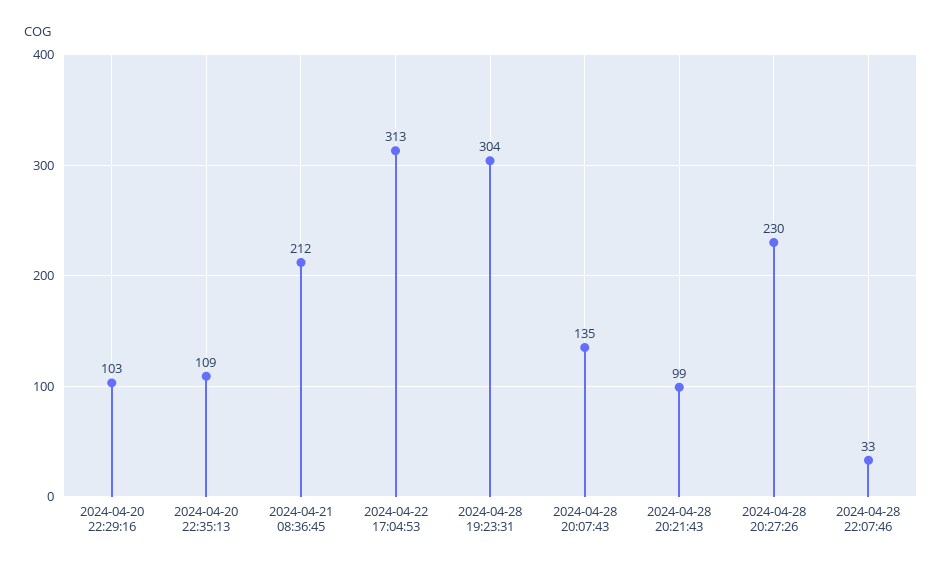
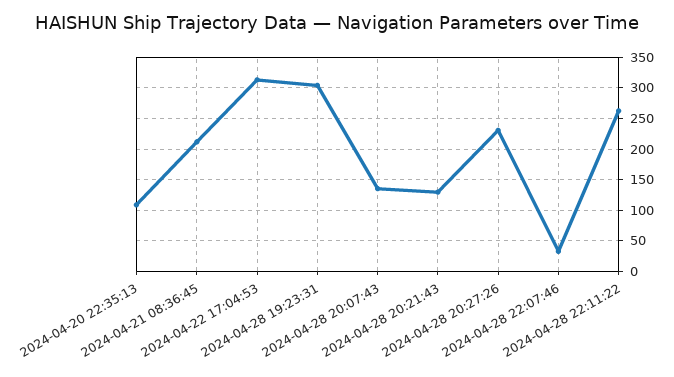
2024-04-20 22:29:16: 103 -> none
2024-04-28 20:21:43: 99 -> 130
2024-04-28 22:11:22: none -> 260

